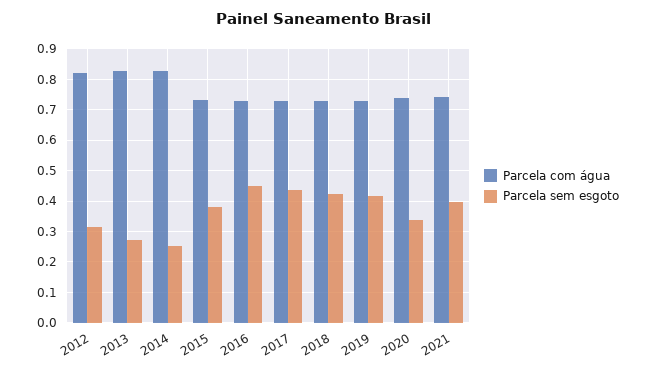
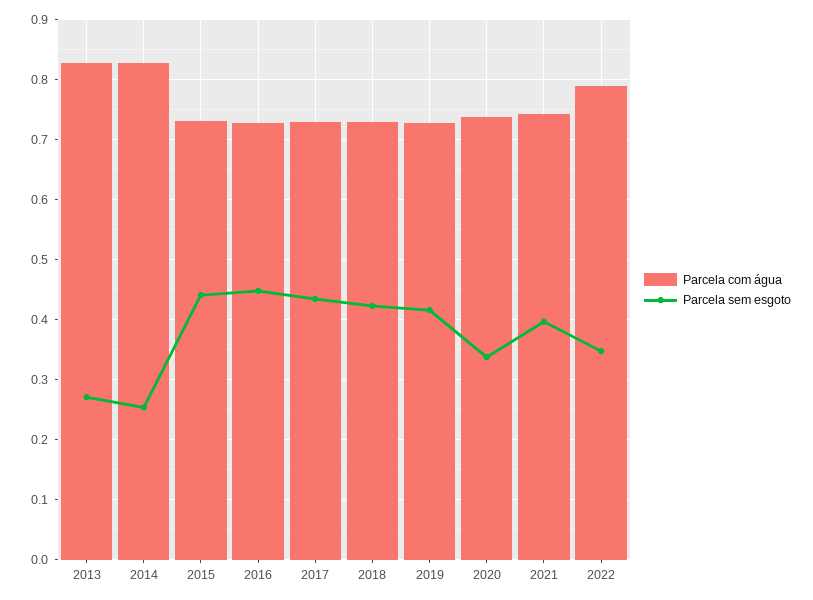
Parcela com água, 2012: 0.82 -> none
Parcela sem esgoto, 2012: 0.32 -> none
Parcela sem esgoto, 2015: 0.38 -> 0.44
Parcela com água, 2022: none -> 0.79
Parcela sem esgoto, 2022: none -> 0.35

